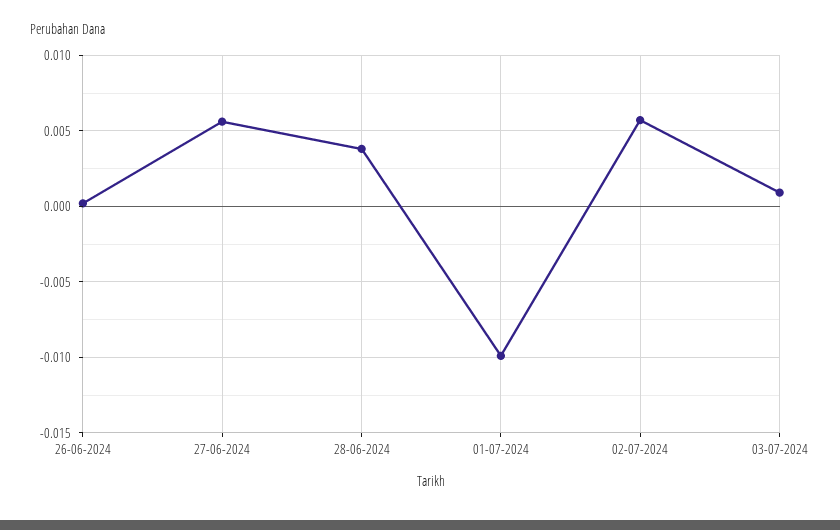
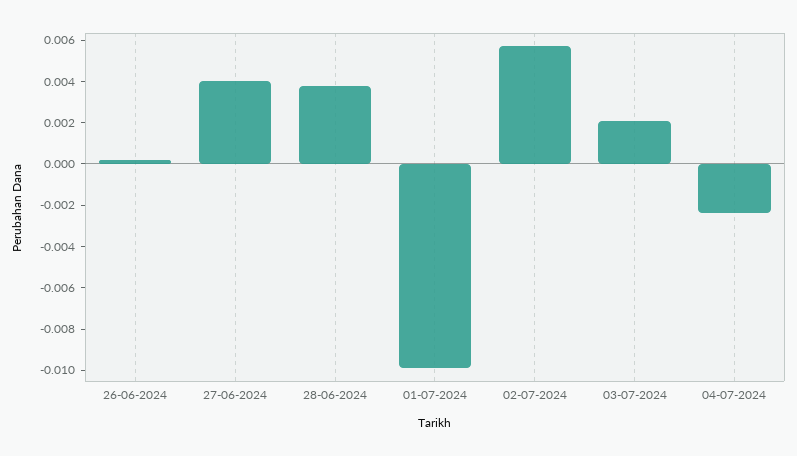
27-06-2024: 0.0055 -> 0.004
03-07-2024: 0.001 -> 0.002
04-07-2024: none -> -0.0025

